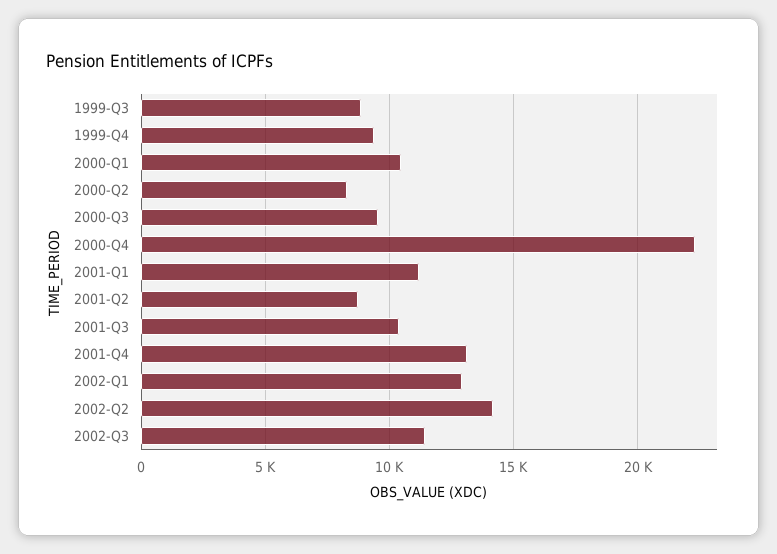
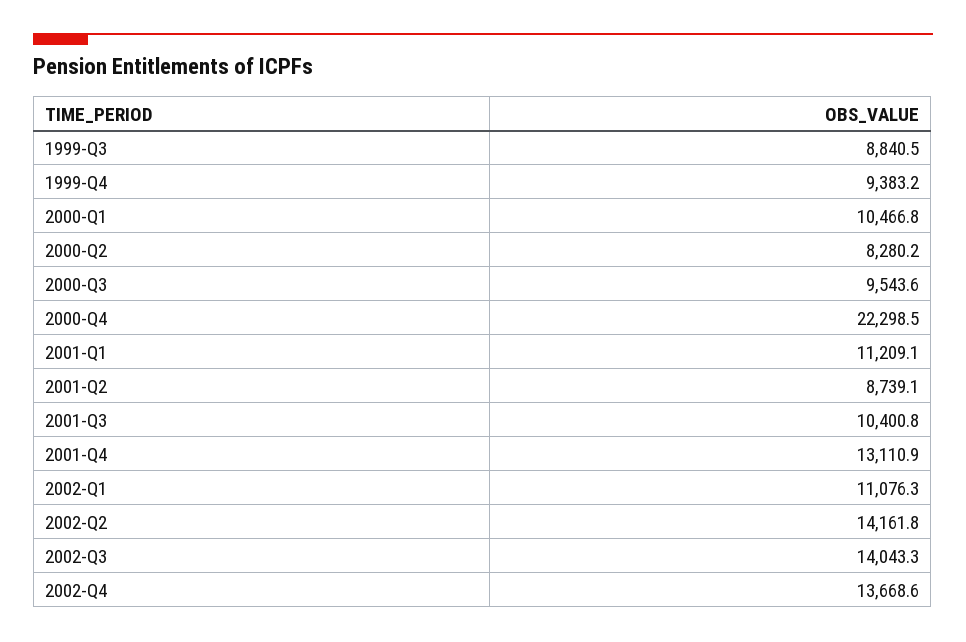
2002-Q1: 13000 -> 11076.3
2002-Q3: 11500 -> 14043.3
2002-Q4: none -> 13668.6

